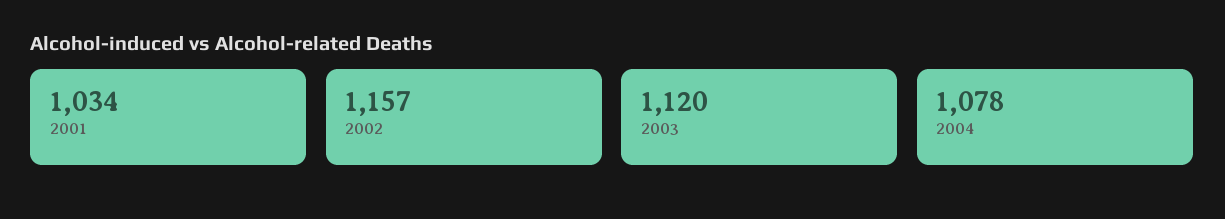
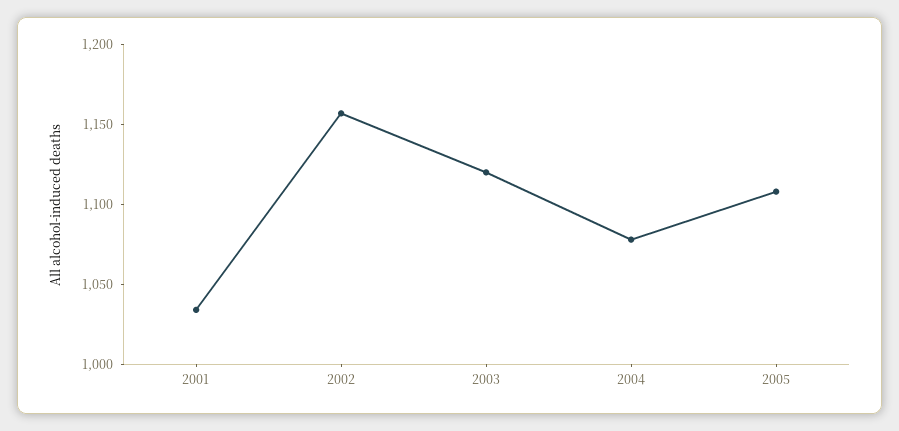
2005: none -> 1110

